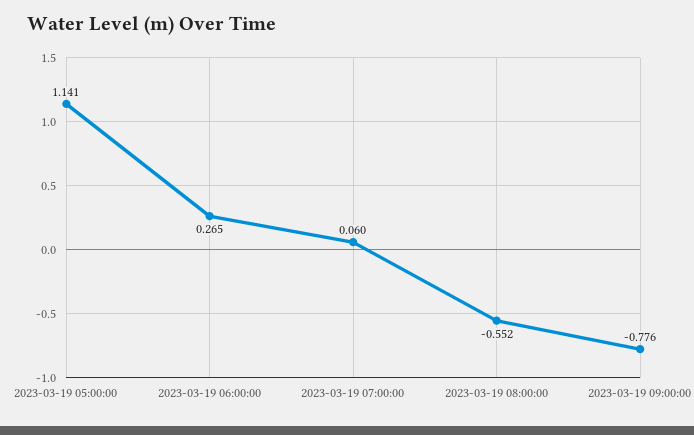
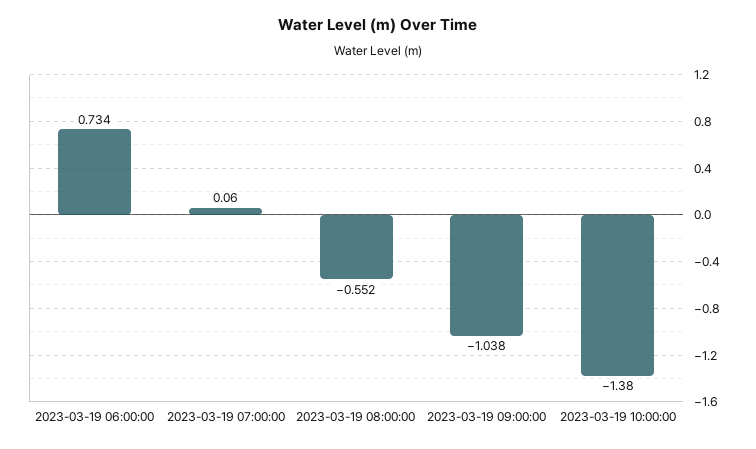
2023-03-19 05:00:00: 1.141 -> none
2023-03-19 06:00:00: 0.265 -> 0.734
2023-03-19 09:00:00: -0.776 -> -1.038
2023-03-19 10:00:00: none -> -1.38

